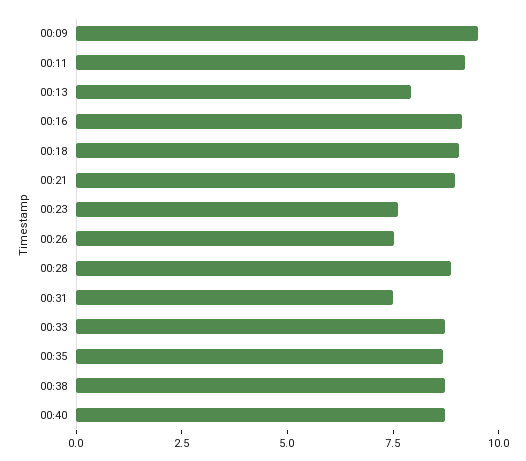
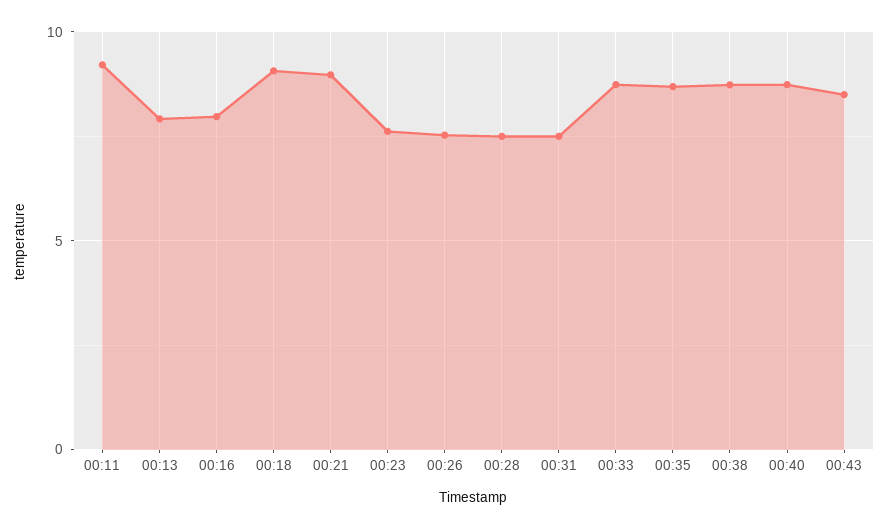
00:09: 9.5 -> none
00:16: 9 -> 8
00:28: 9 -> 7.5
00:43: none -> 8.5

